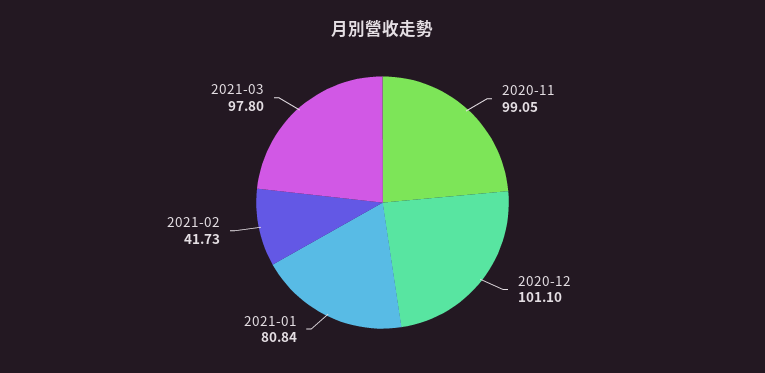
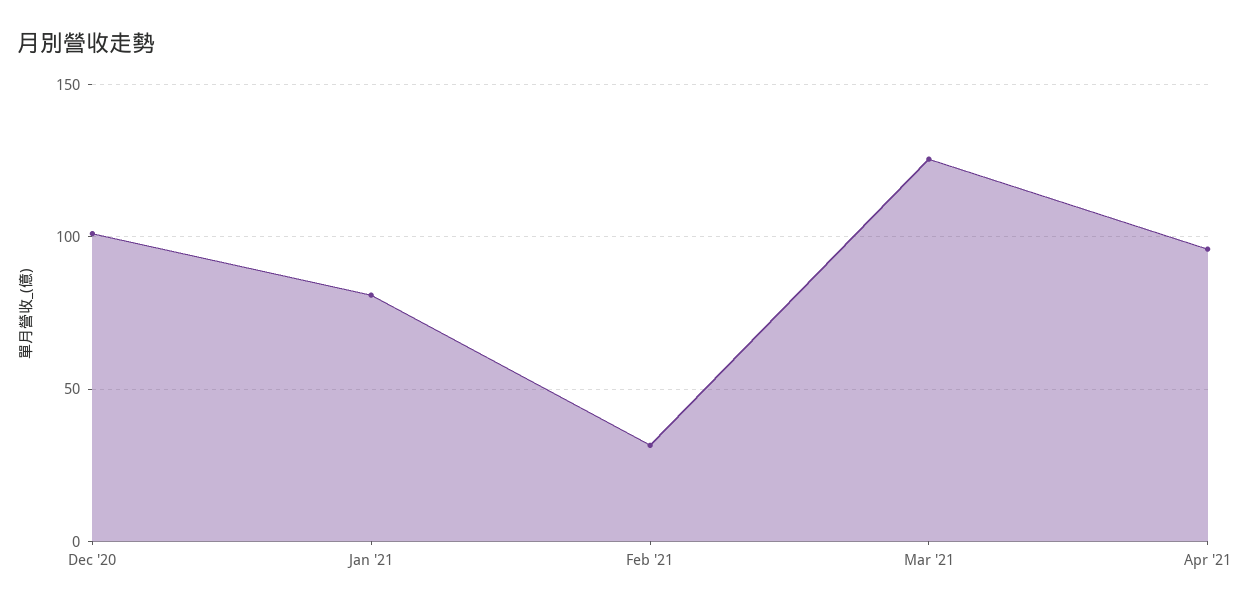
2020-11: 99.05 -> none
2021-02: 41.73 -> 30
2021-03: 97.8 -> 125
Apr '21: none -> 95

